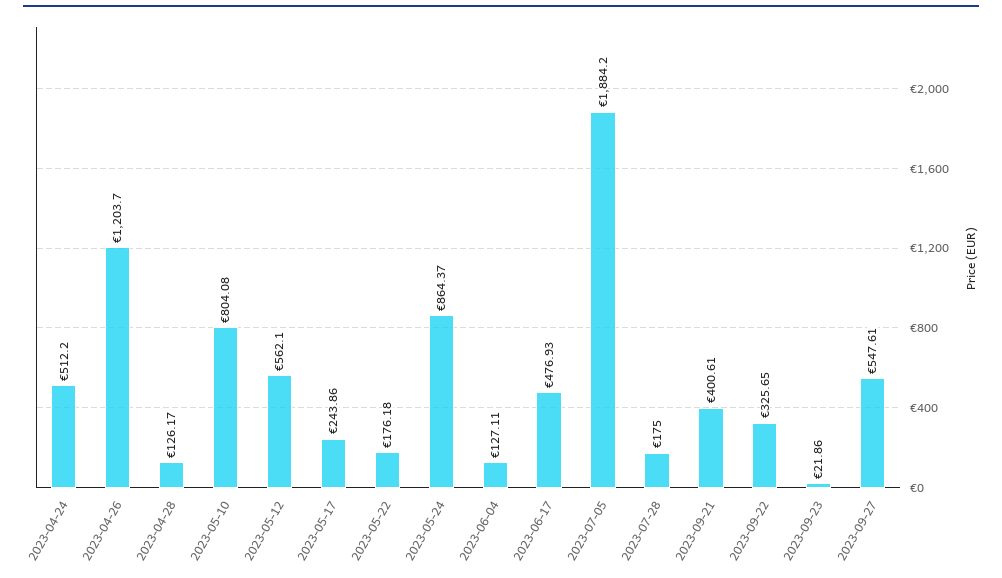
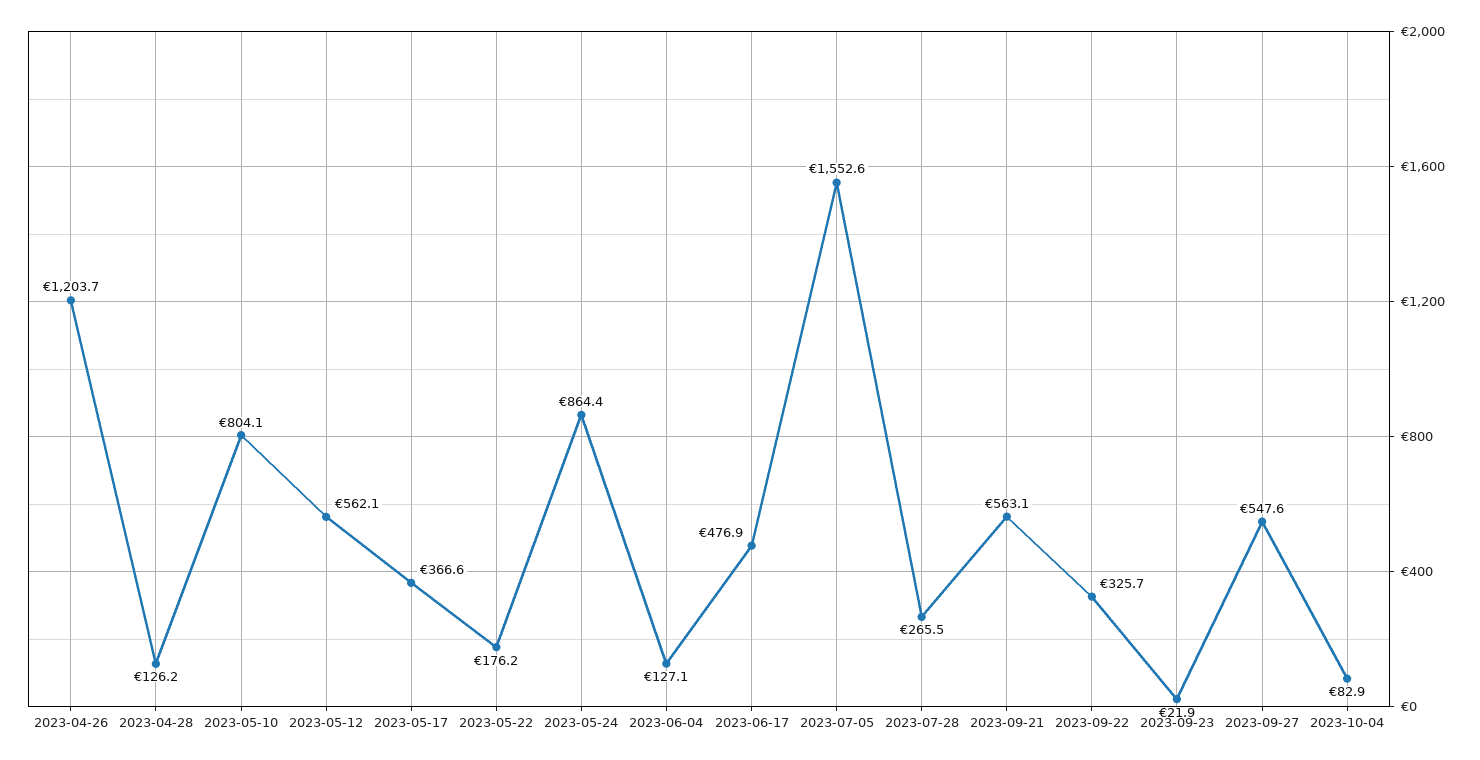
2023-04-24: 512.2 -> none
2023-05-17: 243.86 -> 366.6
2023-07-05: 1884.2 -> 1552.6
2023-07-28: 175 -> 265.5
2023-09-21: 400.61 -> 563.1
2023-10-04: none -> 82.9

